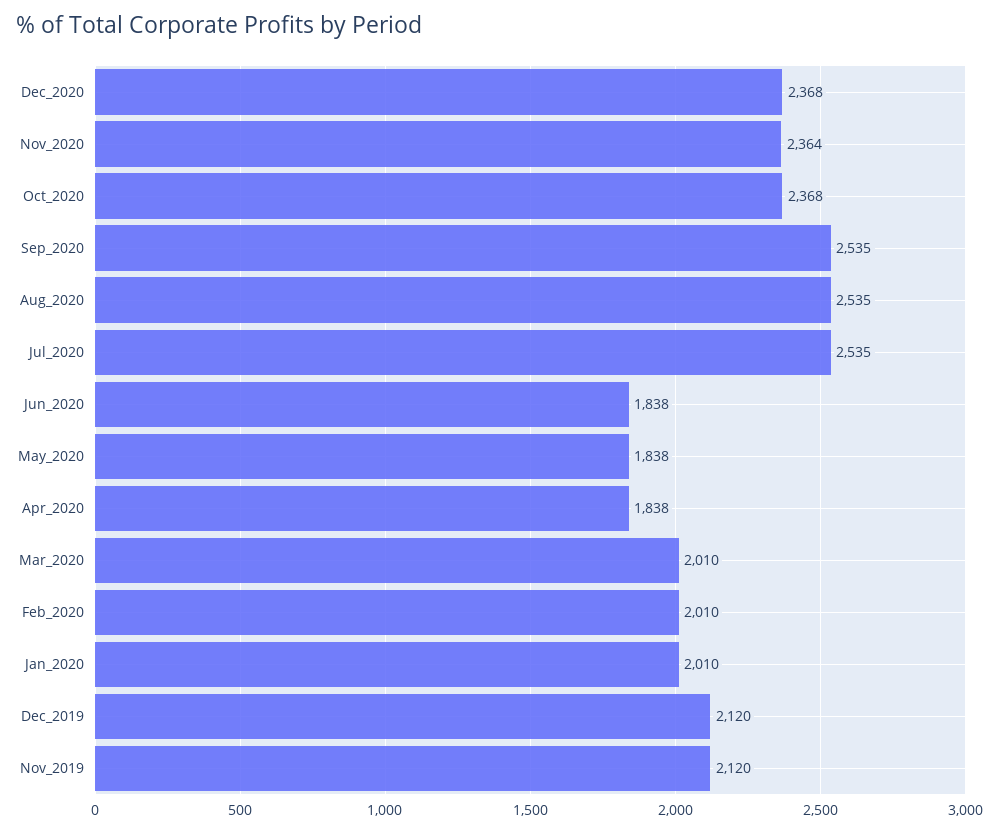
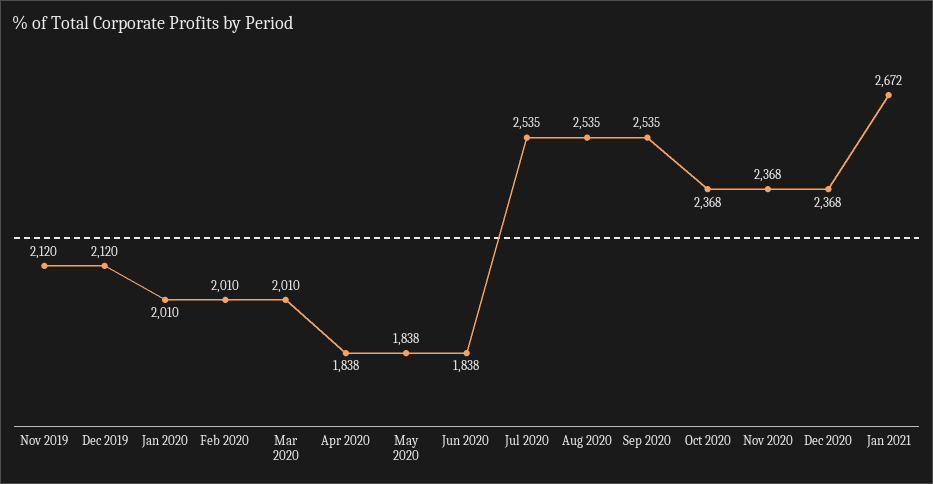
Nov_2020: 2364 -> 2368
Jan 2021: none -> 2672

